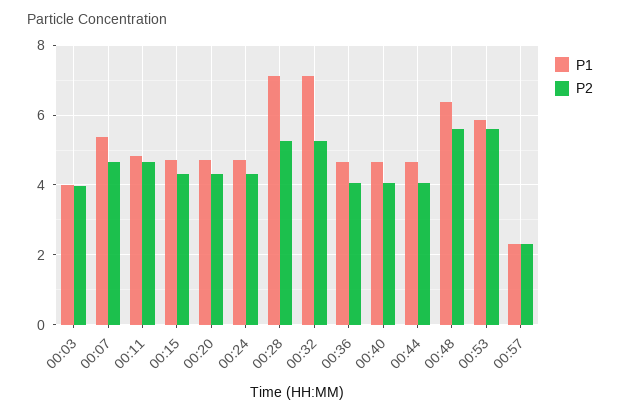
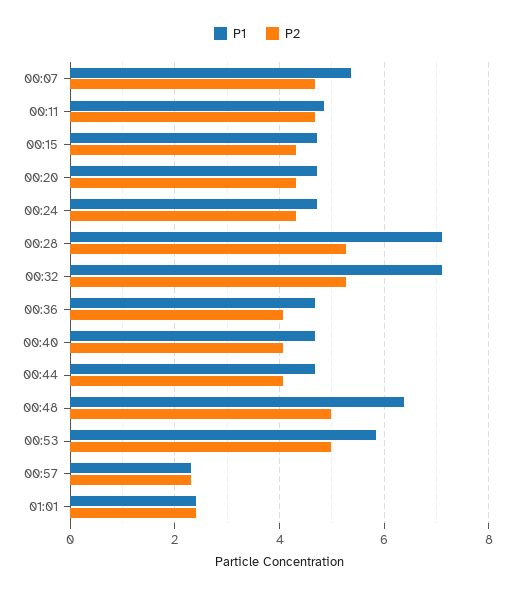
P1, 00:03: 4 -> none
P2, 00:03: 4 -> none
P2, 00:48: 5.6 -> 5
P2, 00:53: 5.6 -> 5
P1, 01:01: none -> 2.4
P2, 01:01: none -> 2.4

